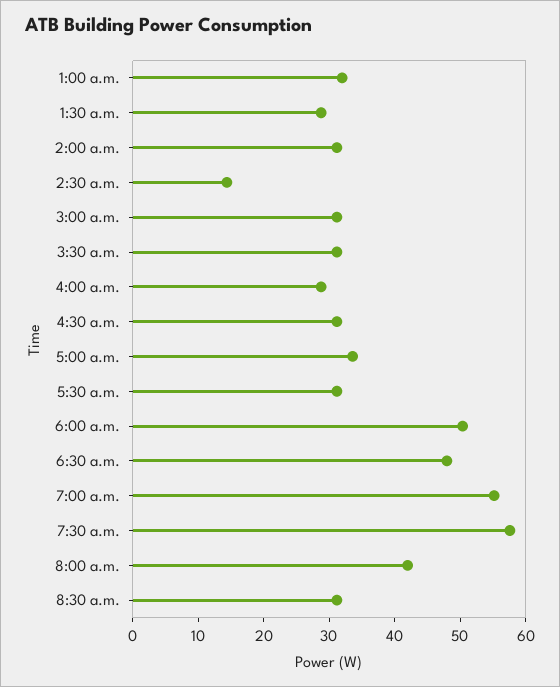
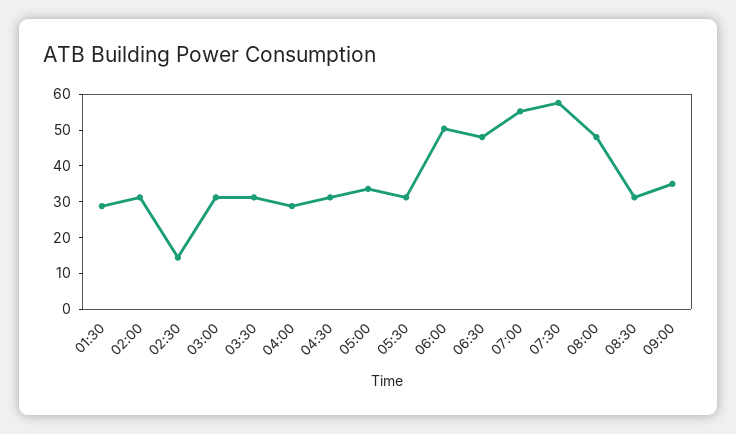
1:00 a.m.: 32 -> none
8:00 a.m.: 42 -> 47.5
09:00: none -> 35

